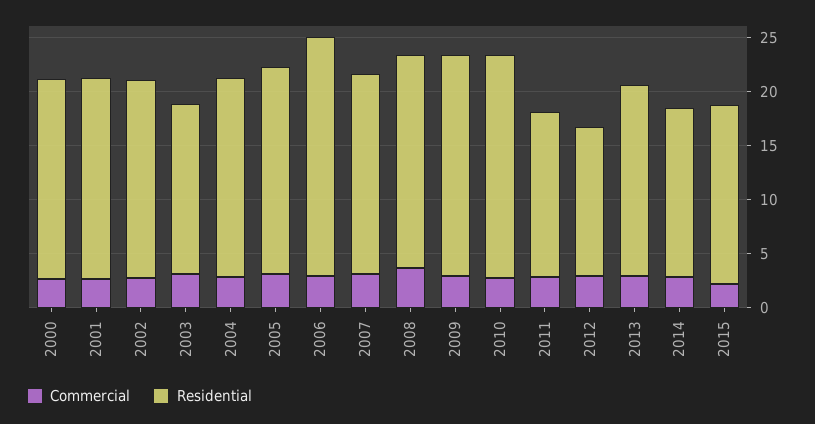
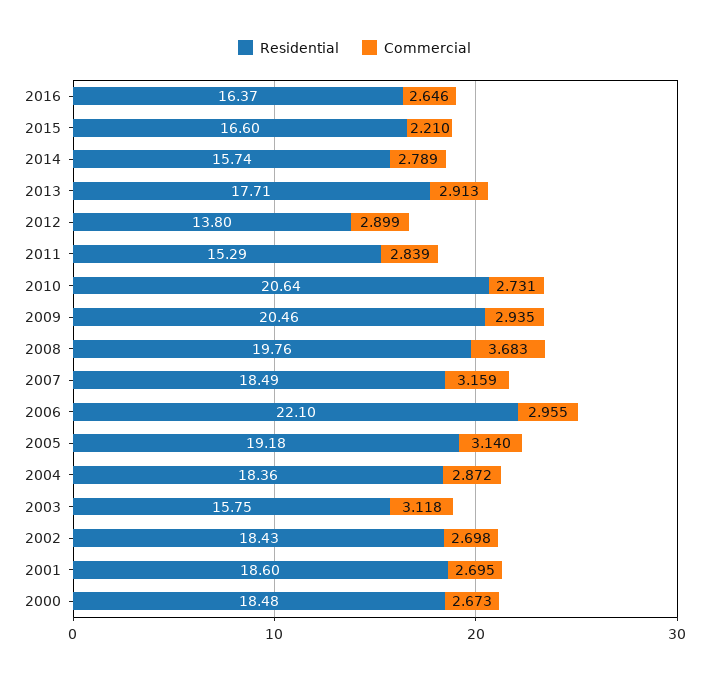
Residential, 2016: none -> 16.37
Commercial, 2016: none -> 2.646

